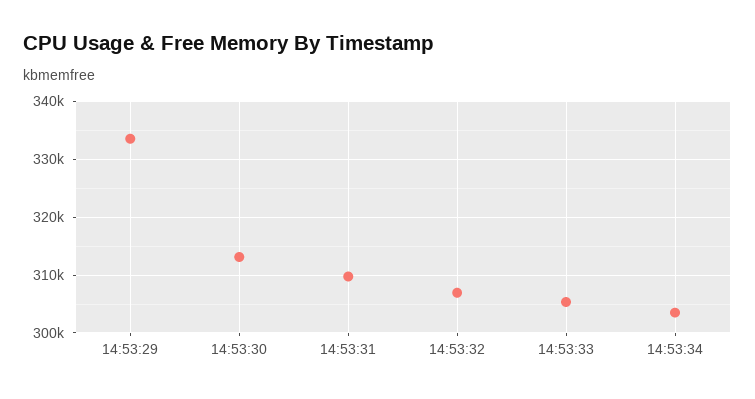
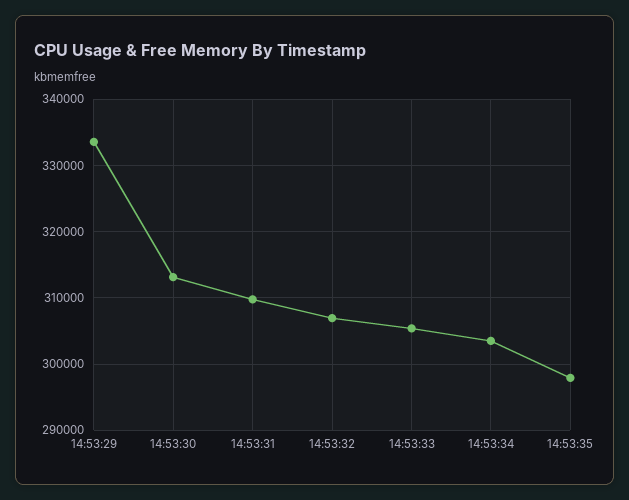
14:53:35: none -> 298000

